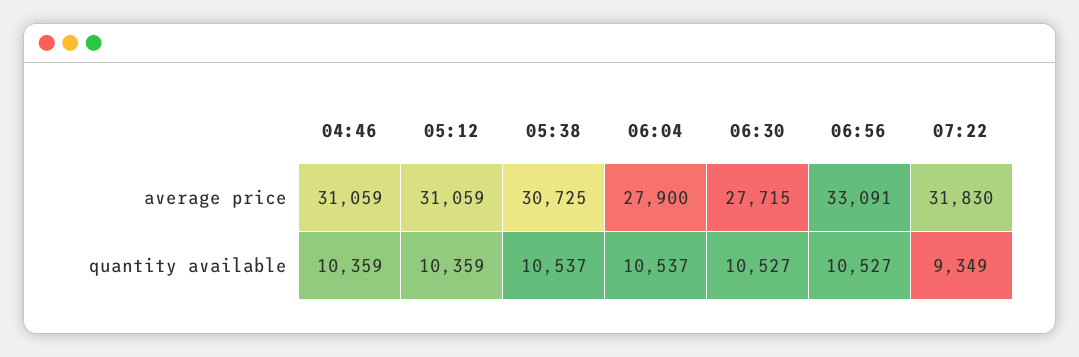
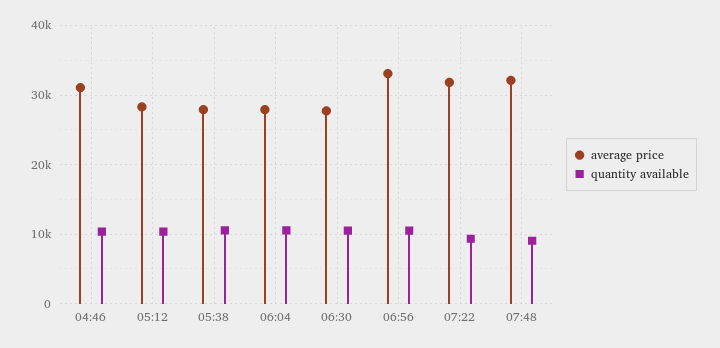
average price, 05:12: 31059 -> 28000
average price, 05:38: 30725 -> 28000
average price, 07:48: none -> 32000
quantity available, 07:48: none -> 9000

